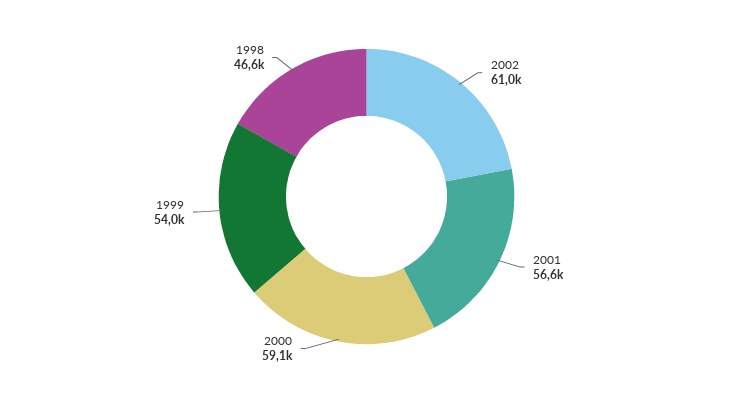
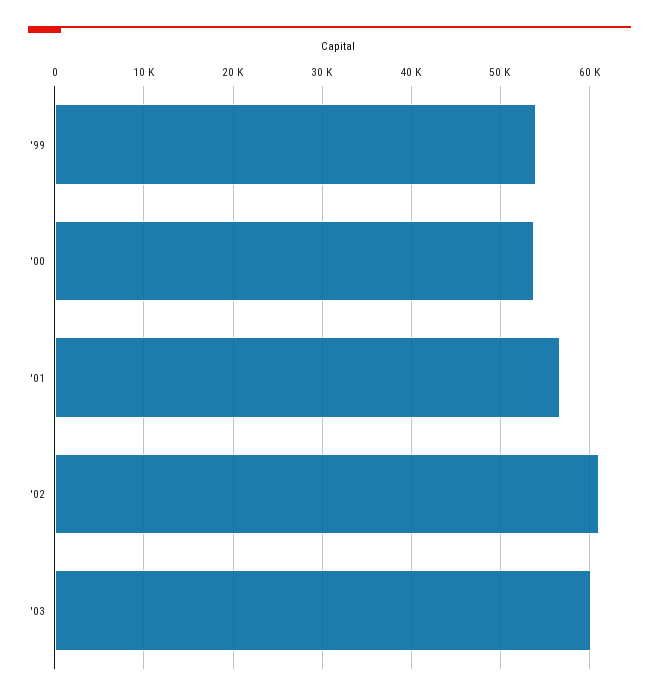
2000: 59100 -> 54000
1998: 46600 -> none
'03: none -> 60000

